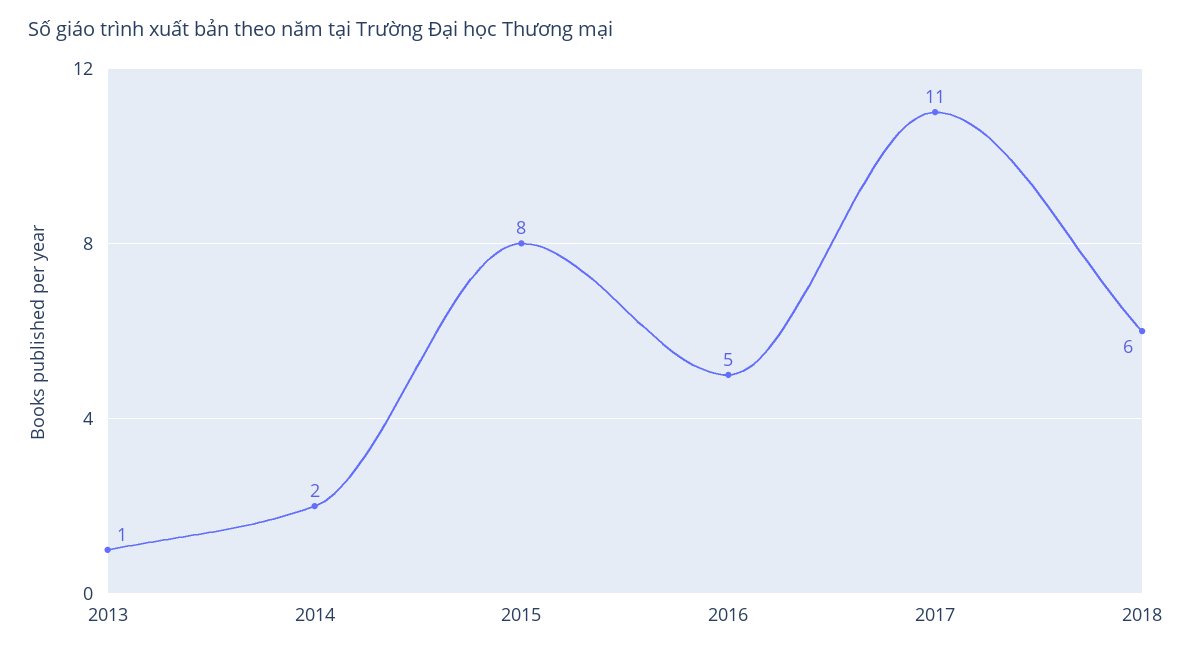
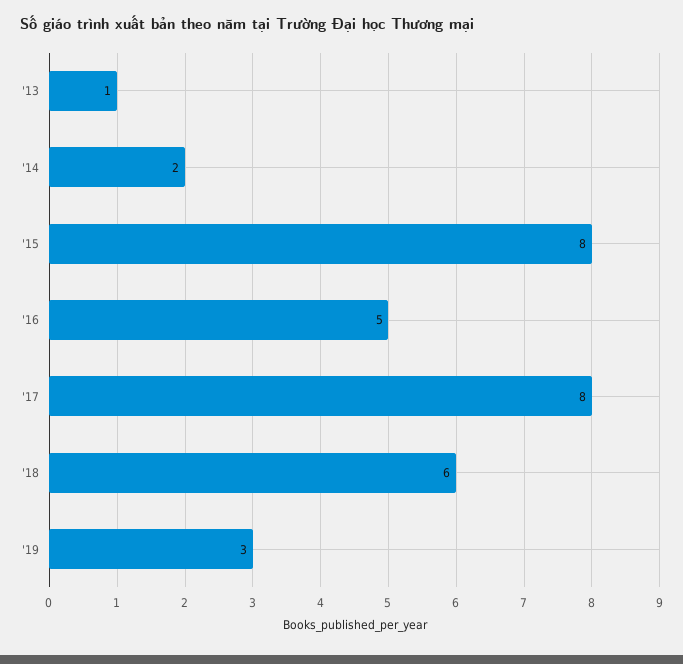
2017: 11 -> 8
'19: none -> 3

